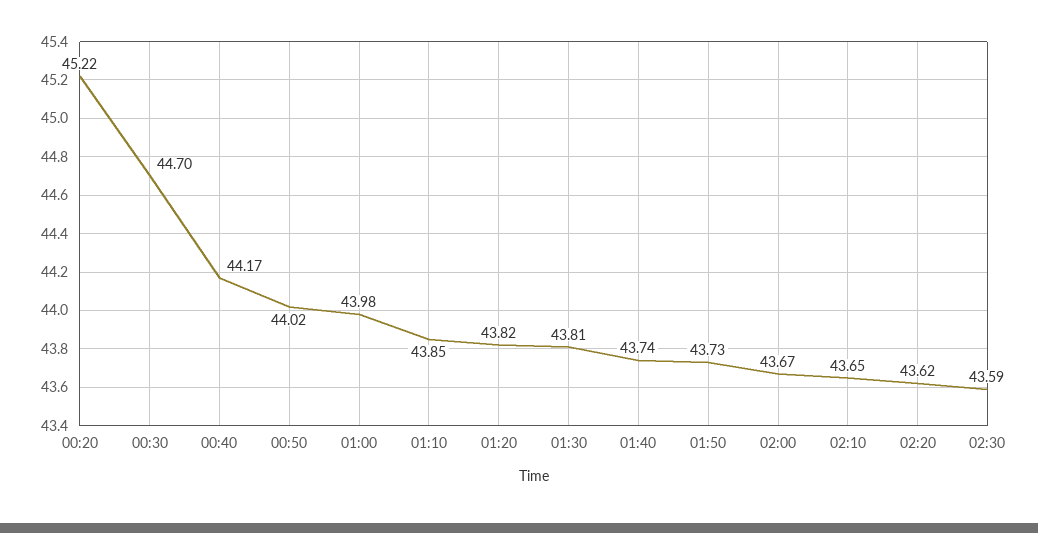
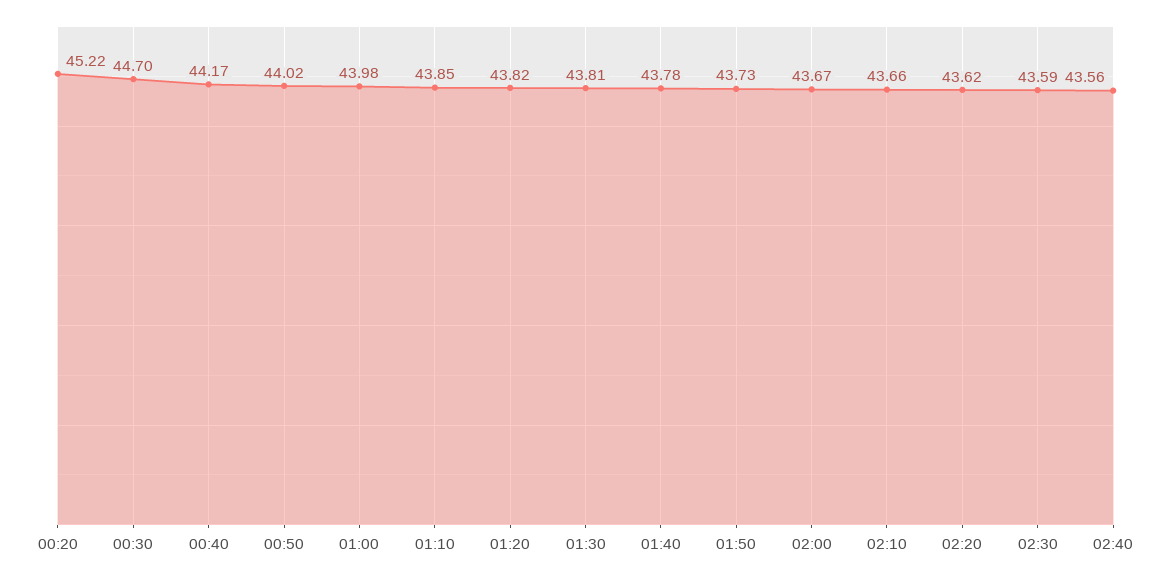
01:40: 43.74 -> 43.78
02:10: 43.65 -> 43.66
02:40: none -> 43.56

